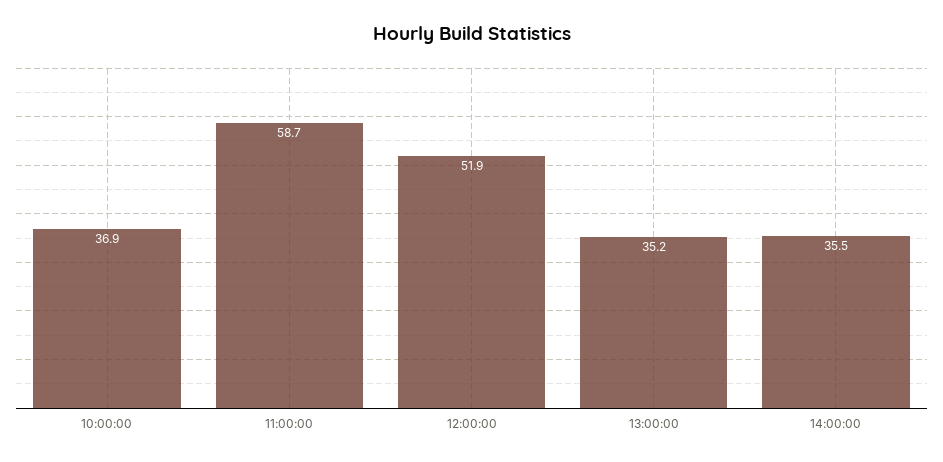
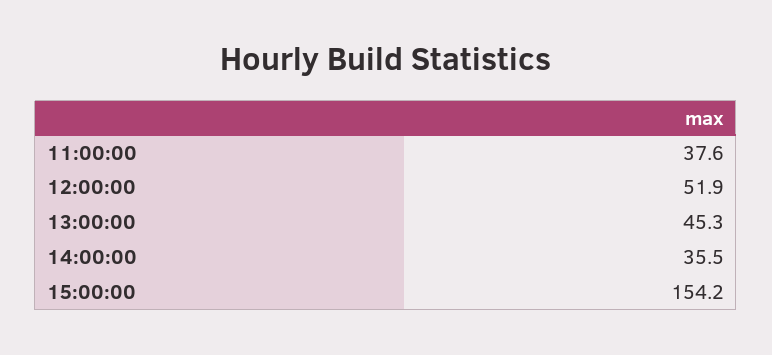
10:00:00: 36.9 -> none
11:00:00: 58.7 -> 37.6
13:00:00: 35.2 -> 45.3
15:00:00: none -> 154.2

